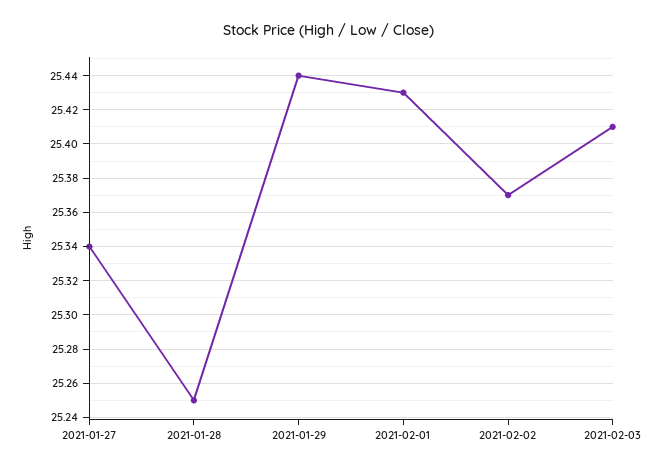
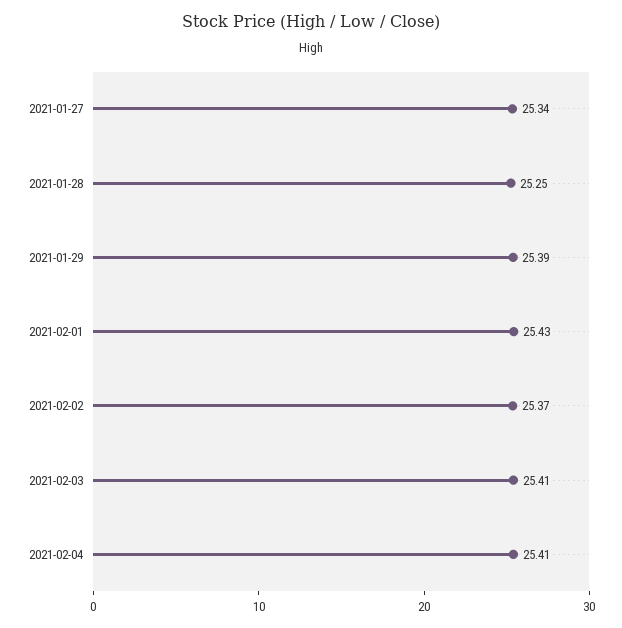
2021-01-29: 25.44 -> 25.39
2021-02-04: none -> 25.41

